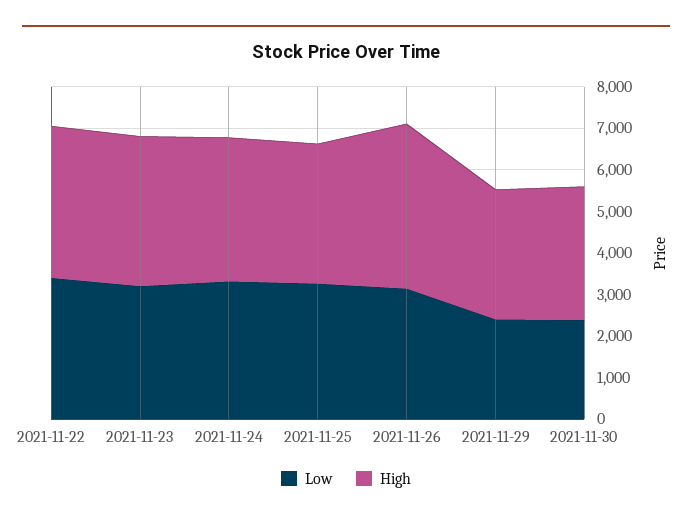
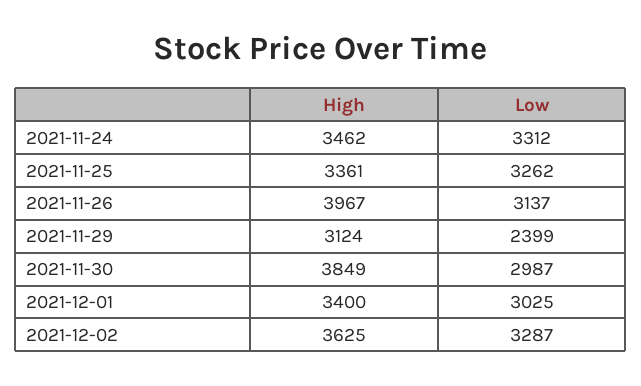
Low, 2021-11-22: 3400 -> none
High, 2021-11-22: 3600 -> none
Low, 2021-11-23: 3200 -> none
High, 2021-11-23: 3600 -> none
Low, 2021-11-30: 2400 -> 2987
High, 2021-11-30: 3200 -> 3849
High, 2021-12-01: none -> 3400
Low, 2021-12-01: none -> 3025
High, 2021-12-02: none -> 3625
Low, 2021-12-02: none -> 3287

